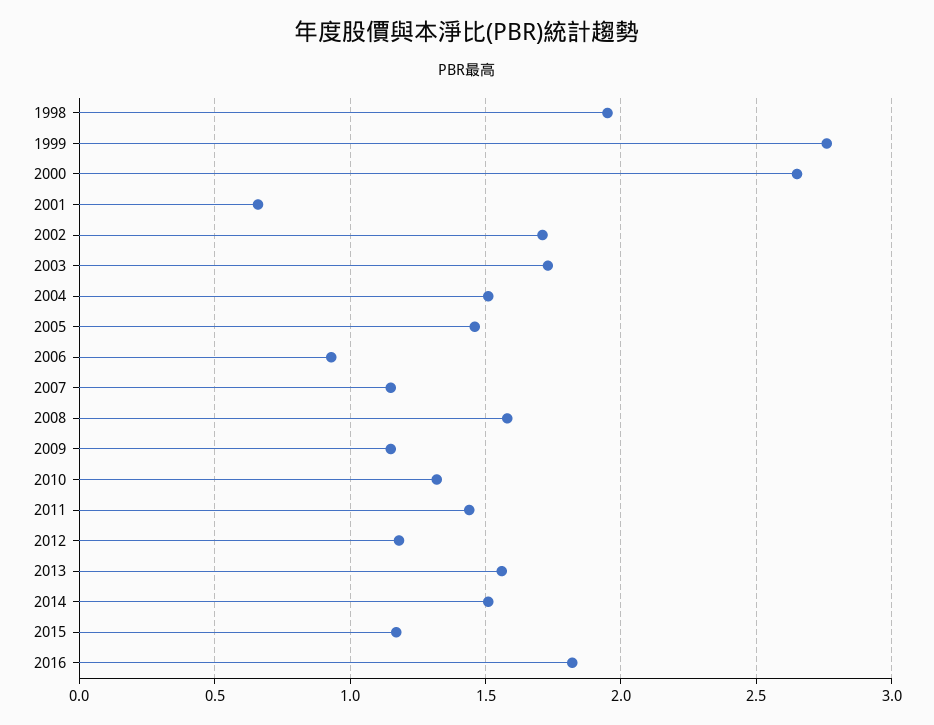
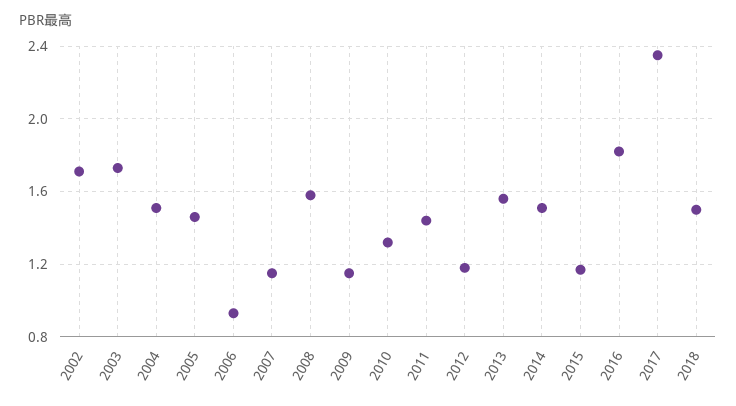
1998: 1.95 -> none
1999: 2.75 -> none
2000: 2.65 -> none
2001: 0.65 -> none
2017: none -> 2.35
2018: none -> 1.5

